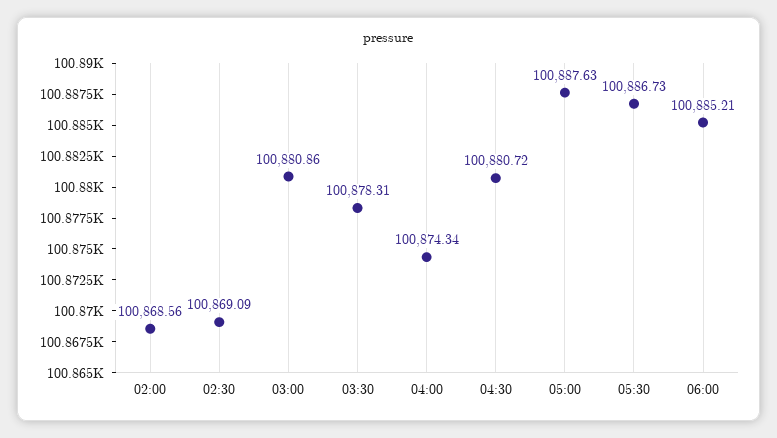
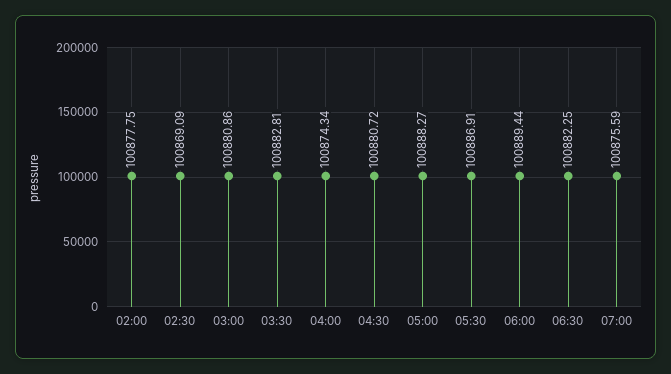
02:00: 100868.56 -> 100877.75
03:30: 100878.31 -> 100882.81
05:00: 100887.63 -> 100888.27
05:30: 100886.73 -> 100886.91
06:00: 100885.21 -> 100889.44
06:30: none -> 100882.25
07:00: none -> 100875.59

